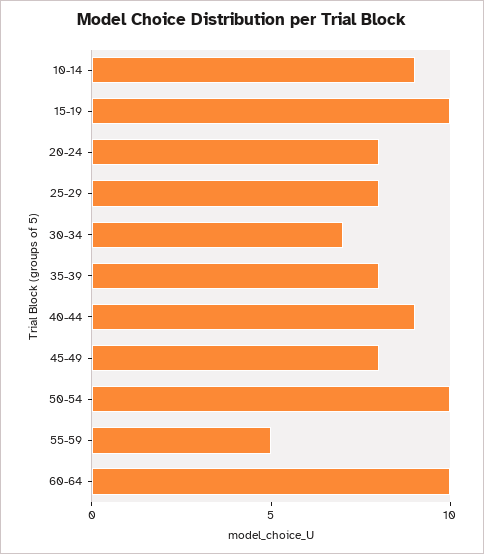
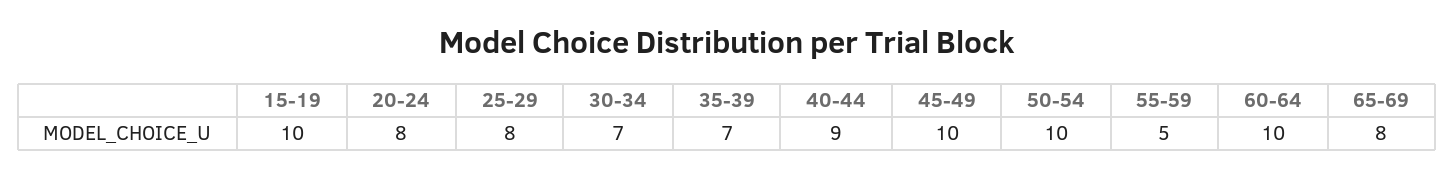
10-14: 9 -> none
35-39: 8 -> 7
45-49: 8 -> 10
65-69: none -> 8

